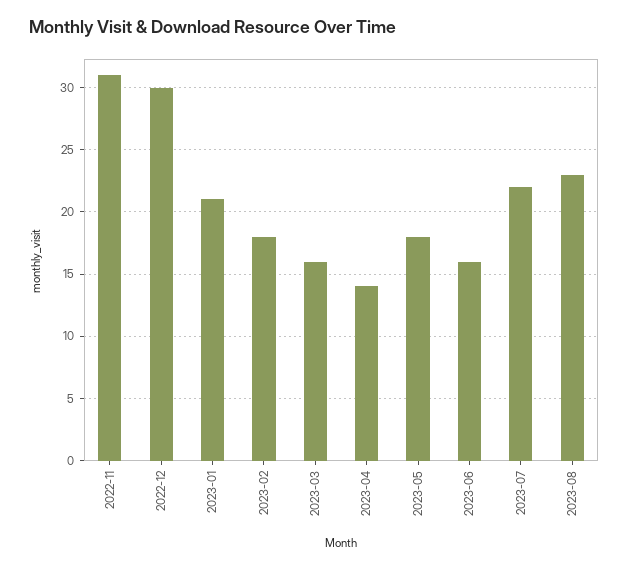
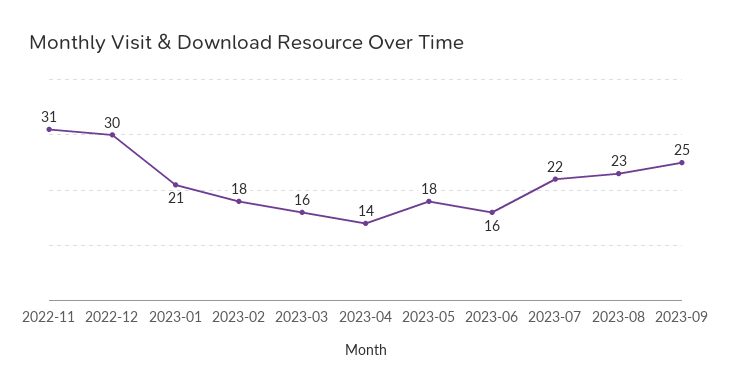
2023-09: none -> 25

